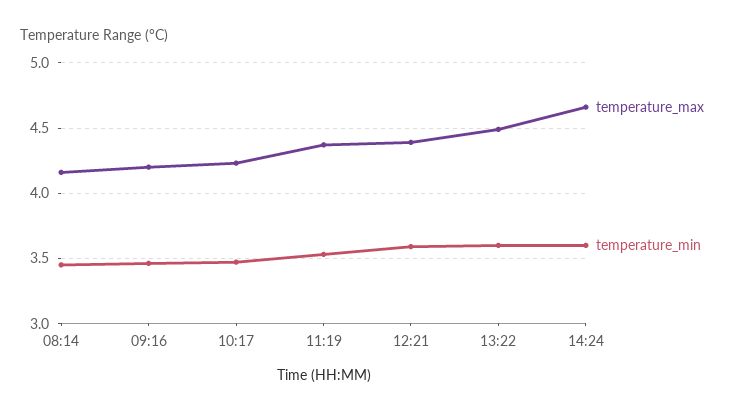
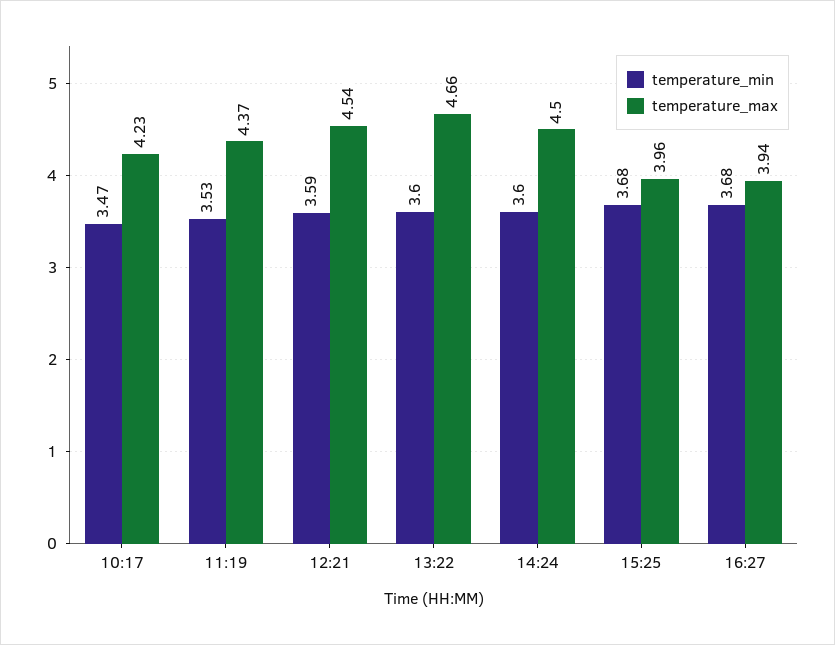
temperature_max, 08:14: 4.15 -> none
temperature_min, 08:14: 3.45 -> none
temperature_max, 09:16: 4.2 -> none
temperature_min, 09:16: 3.45 -> none
temperature_max, 12:21: 4.4 -> 4.54
temperature_max, 13:22: 4.5 -> 4.66
temperature_max, 14:24: 4.65 -> 4.5
temperature_min, 15:25: none -> 3.68
temperature_max, 15:25: none -> 3.96
temperature_min, 16:27: none -> 3.68
temperature_max, 16:27: none -> 3.94

